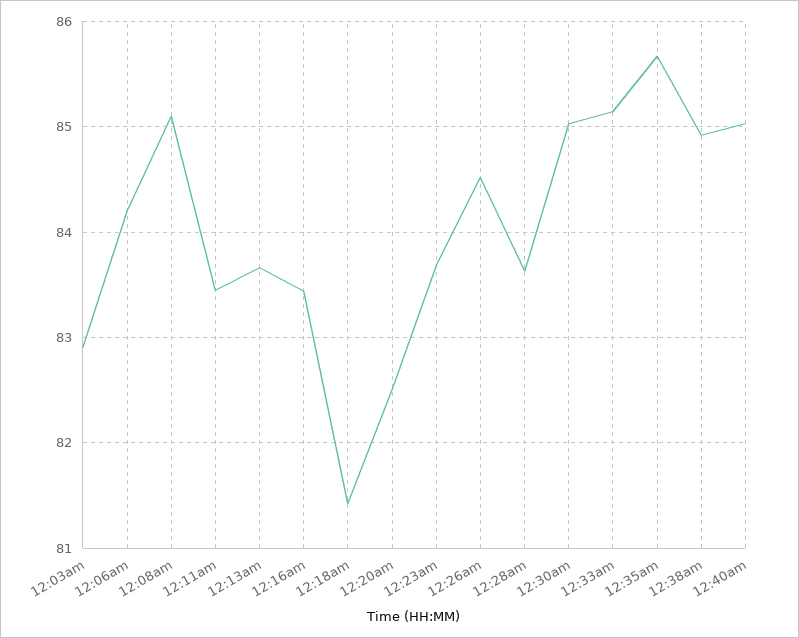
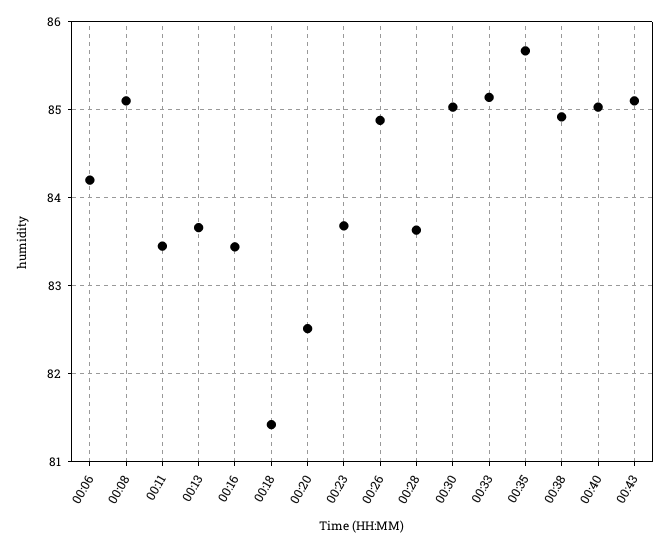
12:03am: 82.9 -> none
12:26am: 84.5 -> 84.9
00:43: none -> 85.1

